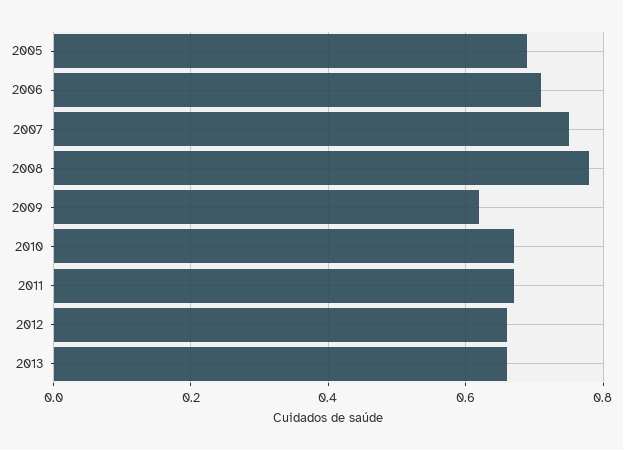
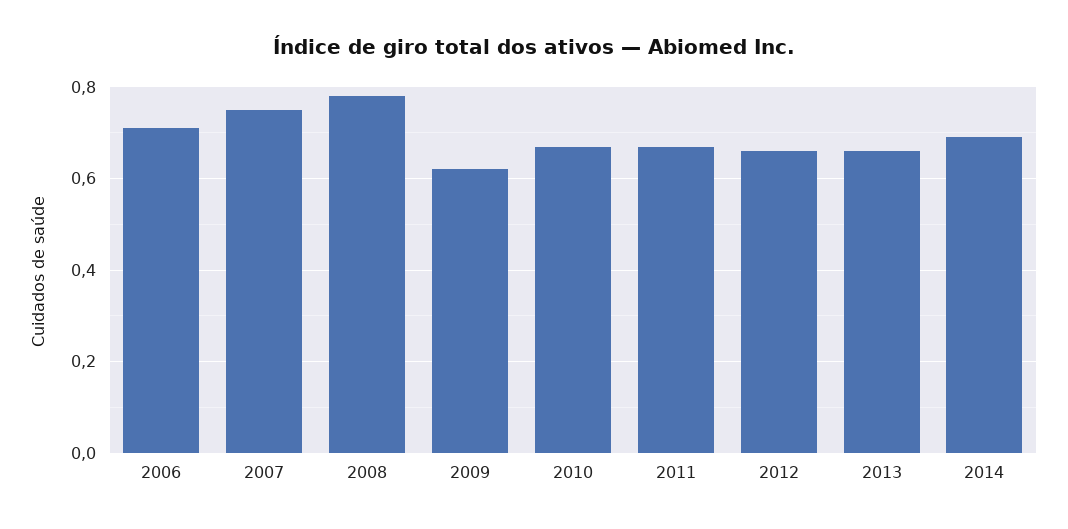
2005: 0.7 -> none
2014: none -> 0.7

